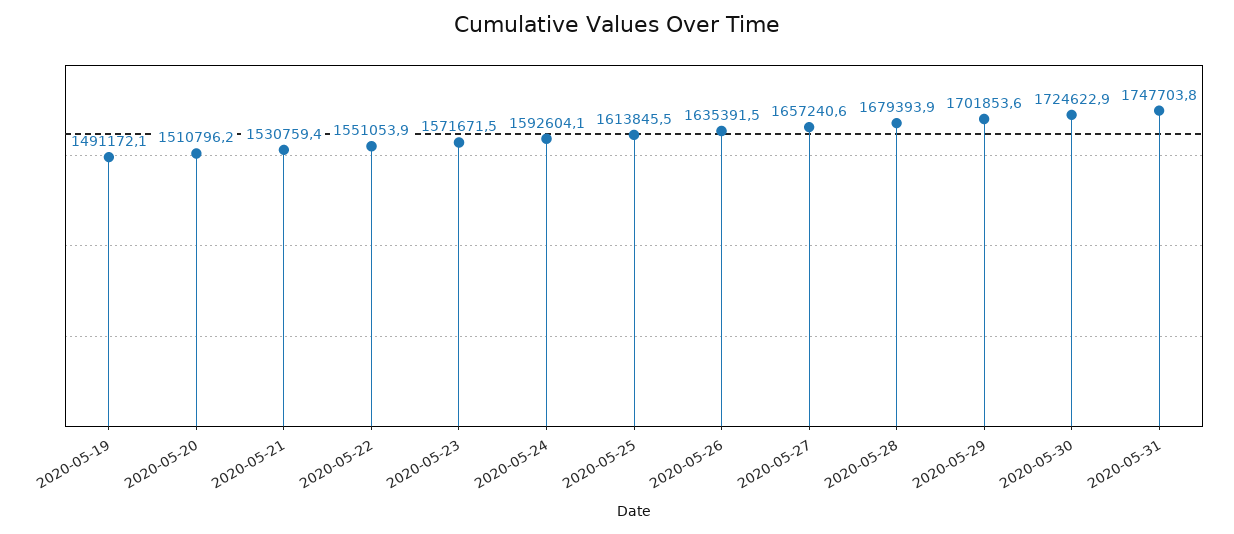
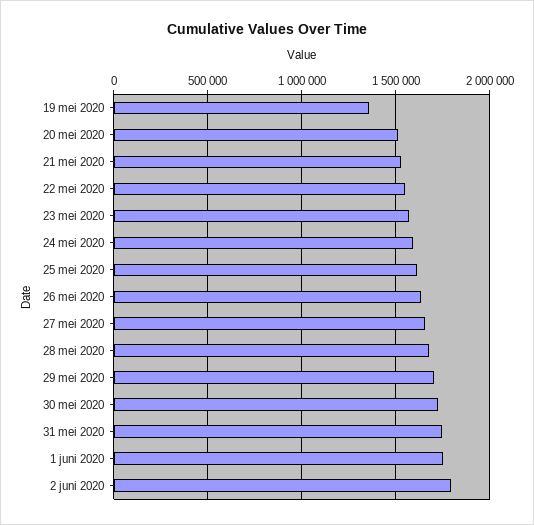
2020-05-19: 1491172.1 -> 1350000
1 juni 2020: none -> 1750000
2 juni 2020: none -> 1800000

